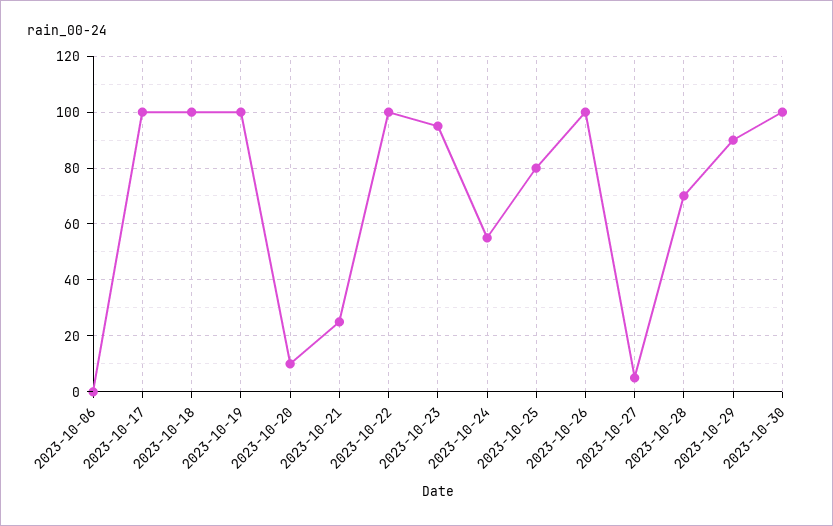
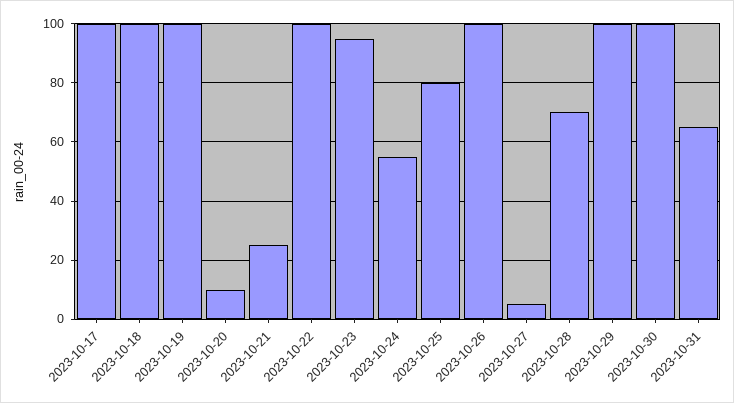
2023-10-06: 0 -> none
2023-10-29: 90 -> 100
2023-10-31: none -> 65

